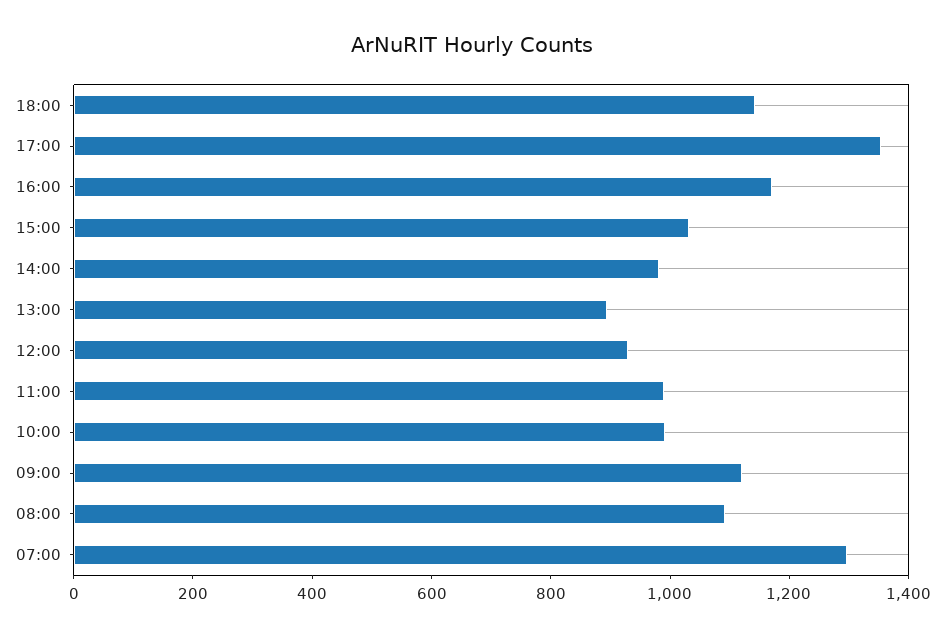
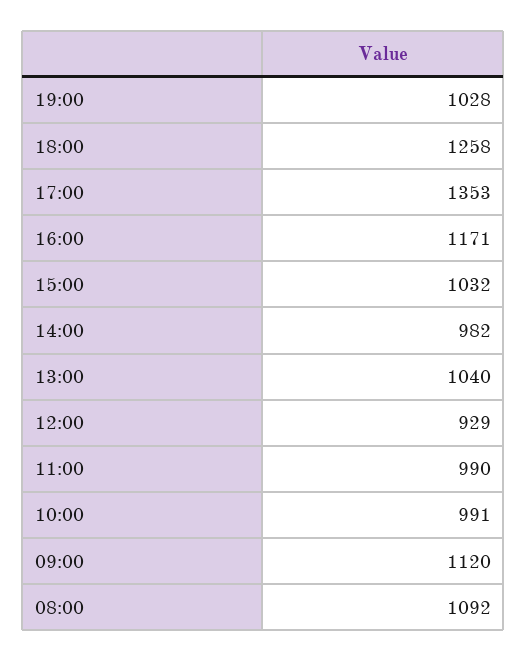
18:00: 1150 -> 1258
13:00: 900 -> 1040
07:00: 1300 -> none
19:00: none -> 1028

